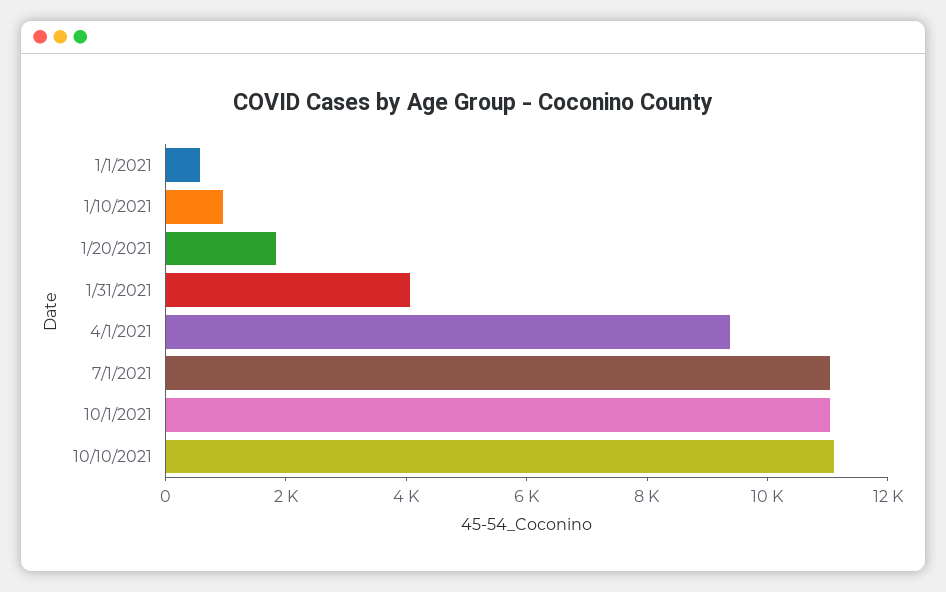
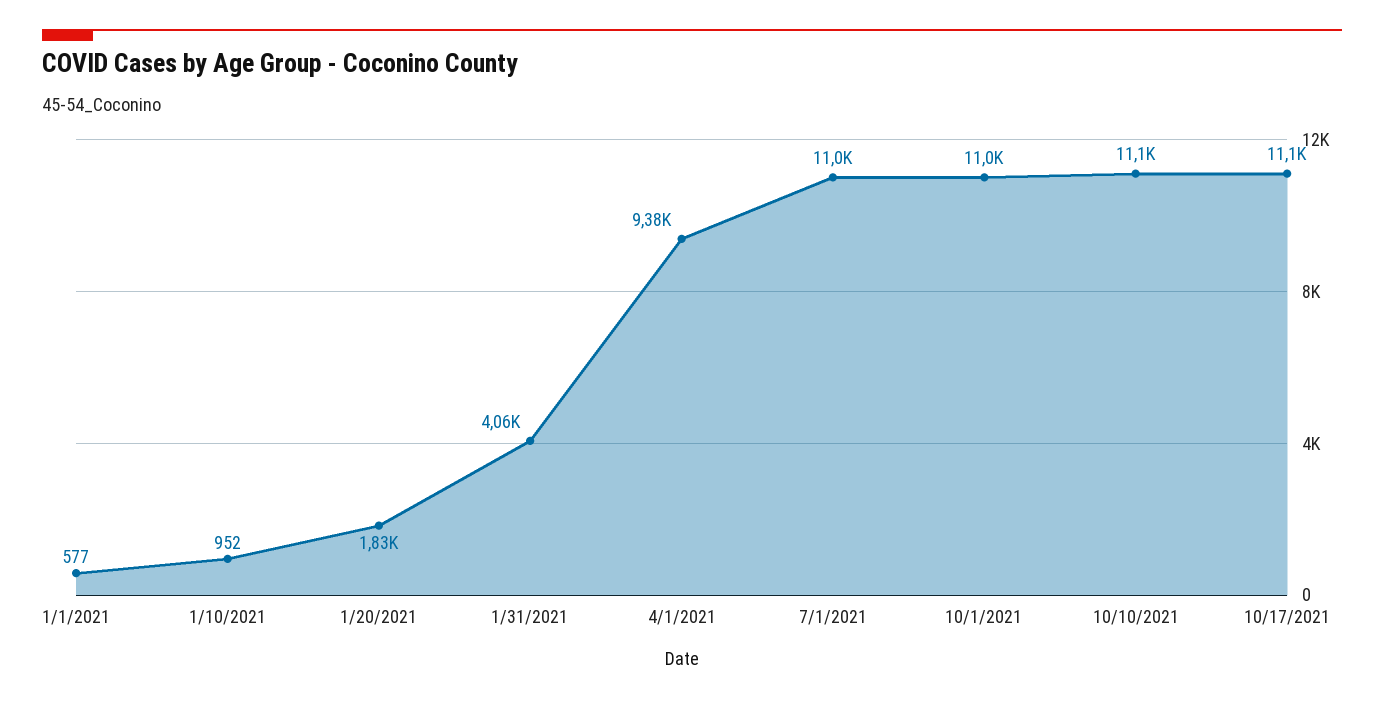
10/17/2021: none -> 11100

